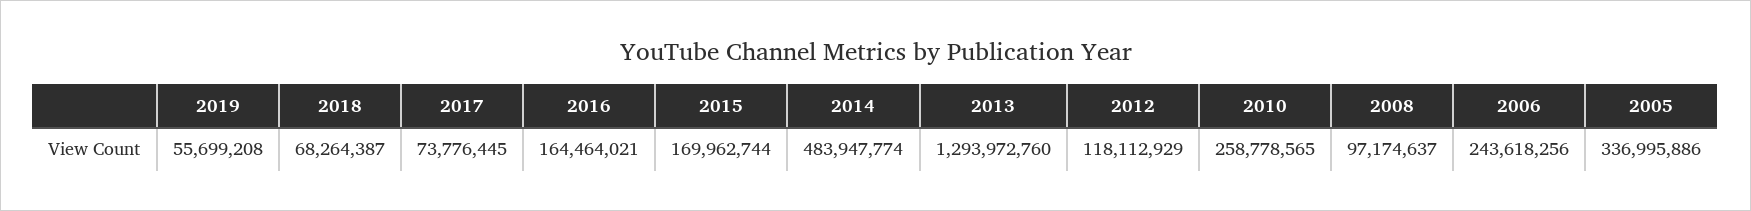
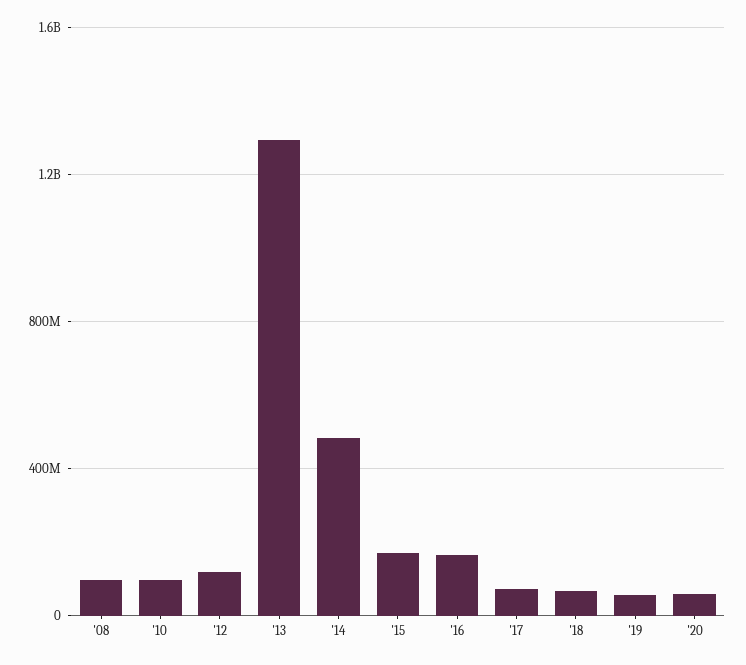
2010: 258778565 -> 100000000
2006: 243618256 -> none
2005: 336995886 -> none
'20: none -> 50000000

